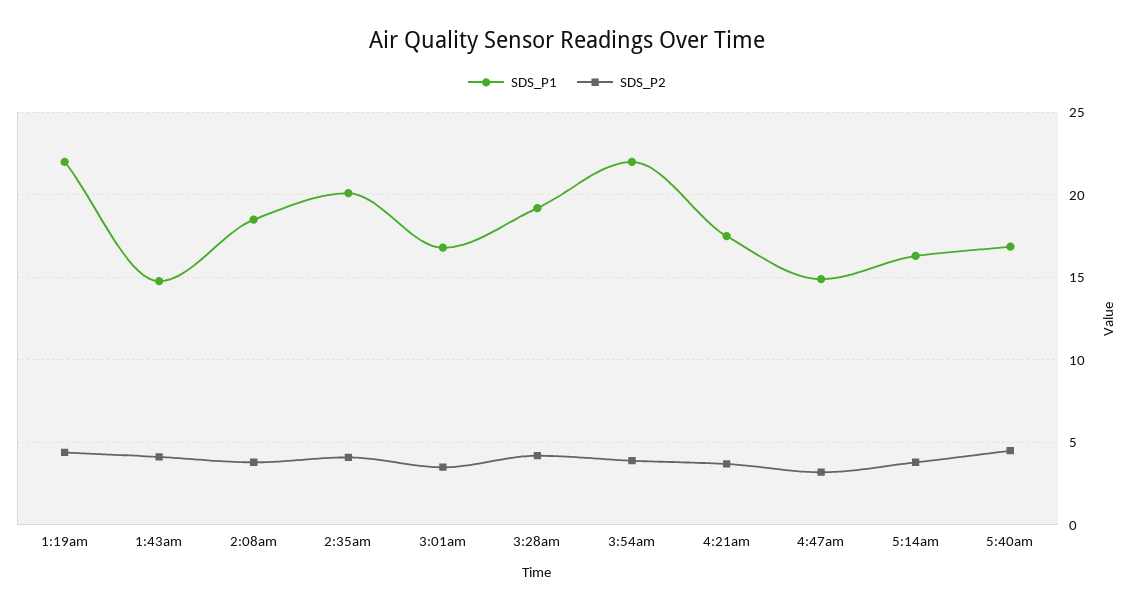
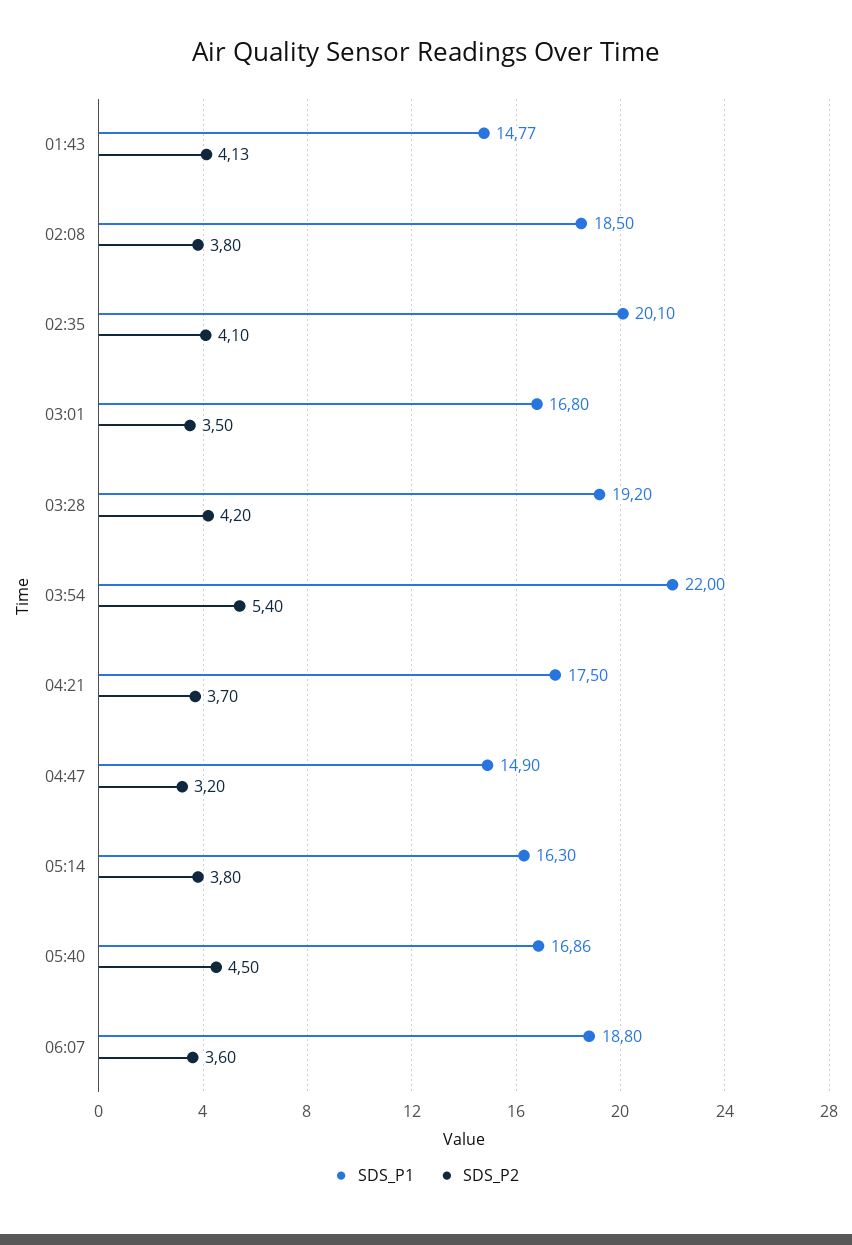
SDS_P1, 1:19am: 22 -> none
SDS_P2, 1:19am: 4.5 -> none
SDS_P2, 3:54am: 4 -> 5.4
SDS_P1, 06:07: none -> 18.8
SDS_P2, 06:07: none -> 3.6

